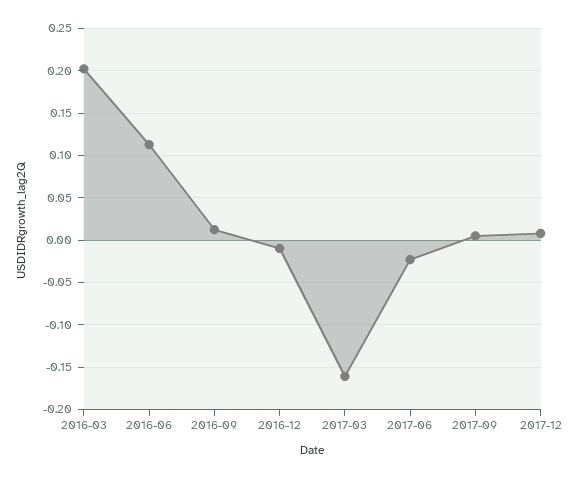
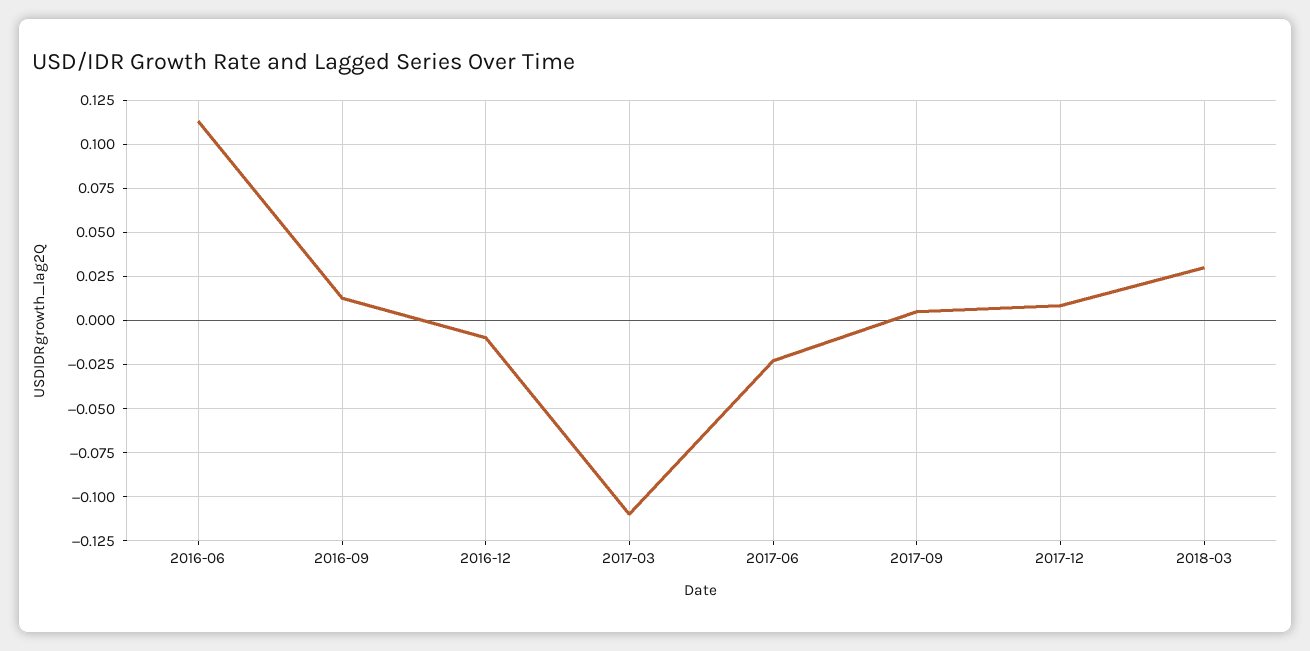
2016-03: 0.2 -> none
2017-03: -0.16 -> -0.11
2018-03: none -> 0.03

